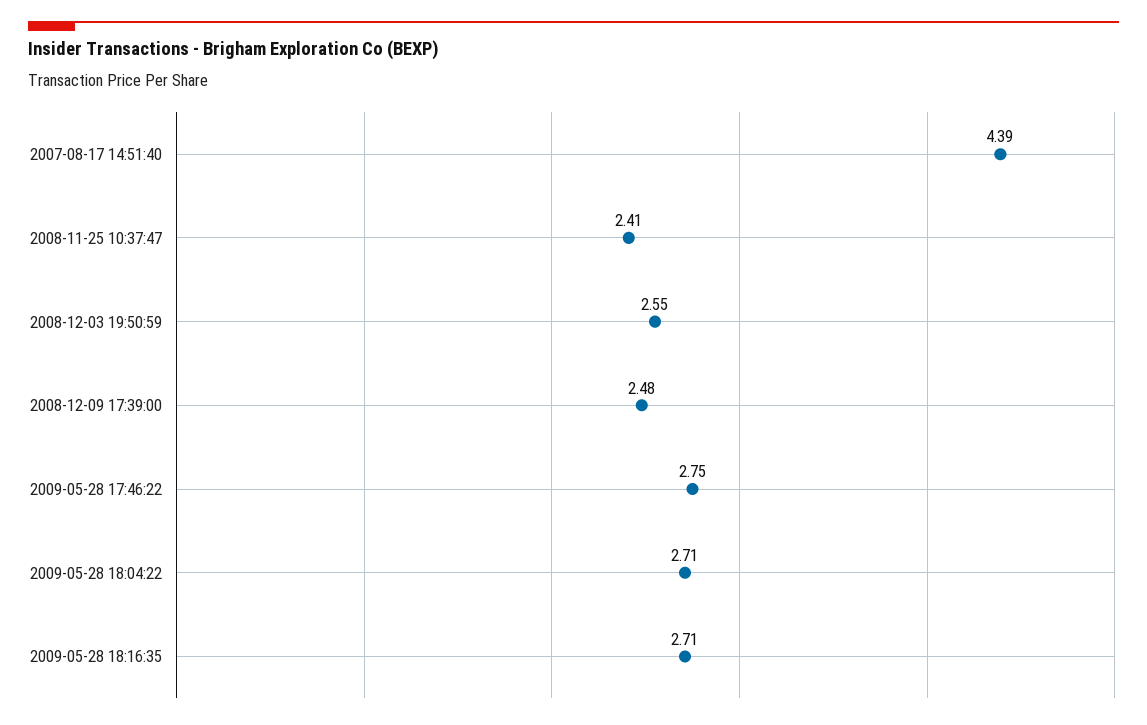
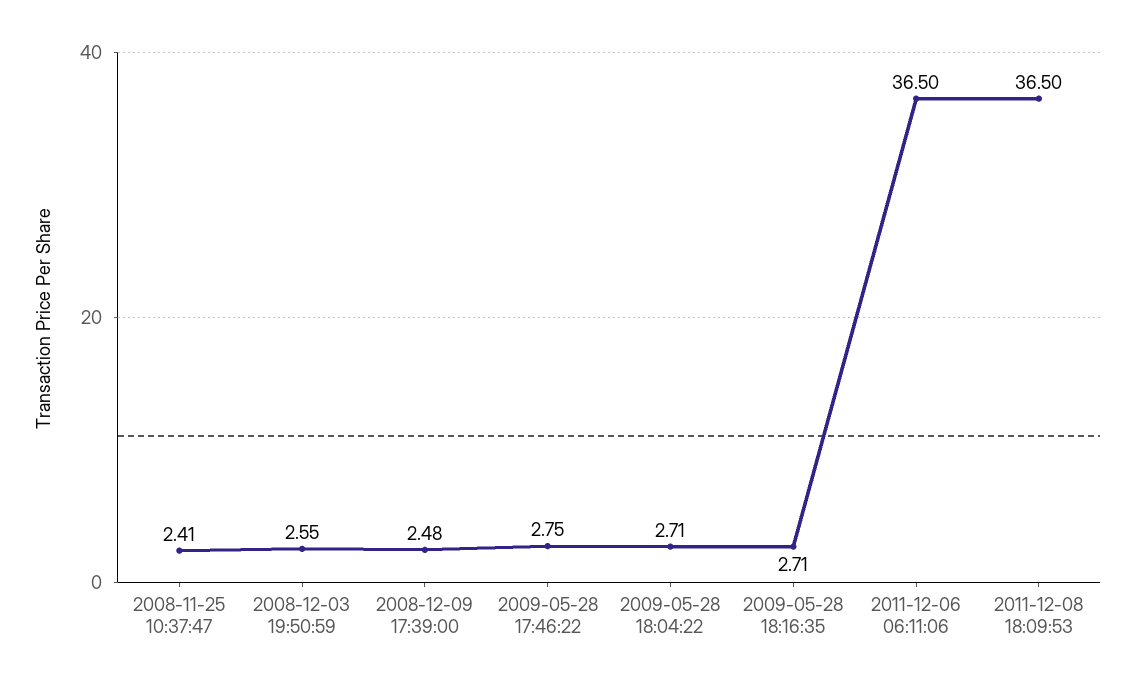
2007-08-17 14:51:40: 4.39 -> none
2011-12-06 06:11:06: none -> 36.5
2011-12-08 18:09:53: none -> 36.5

